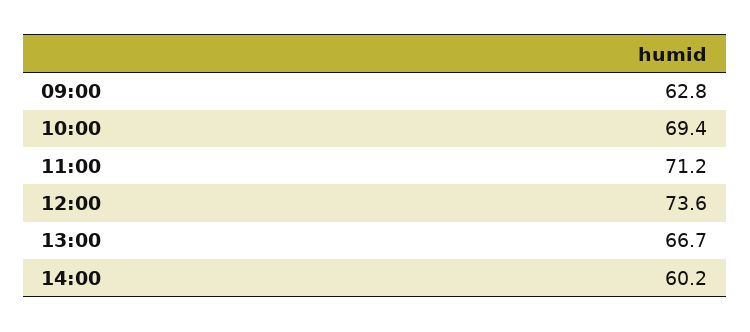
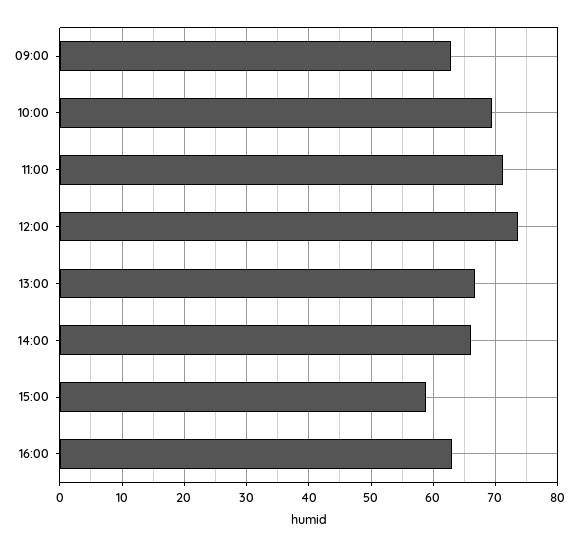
14:00: 60.2 -> 66
15:00: none -> 59
16:00: none -> 63

